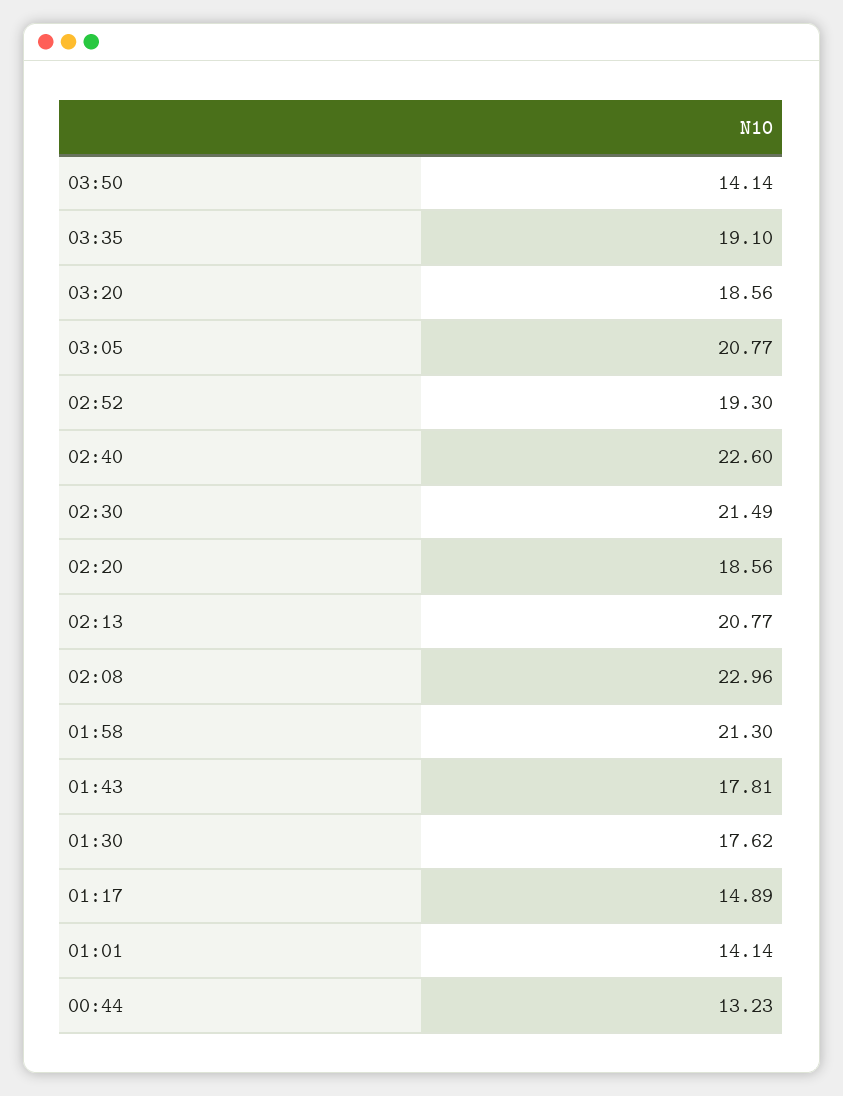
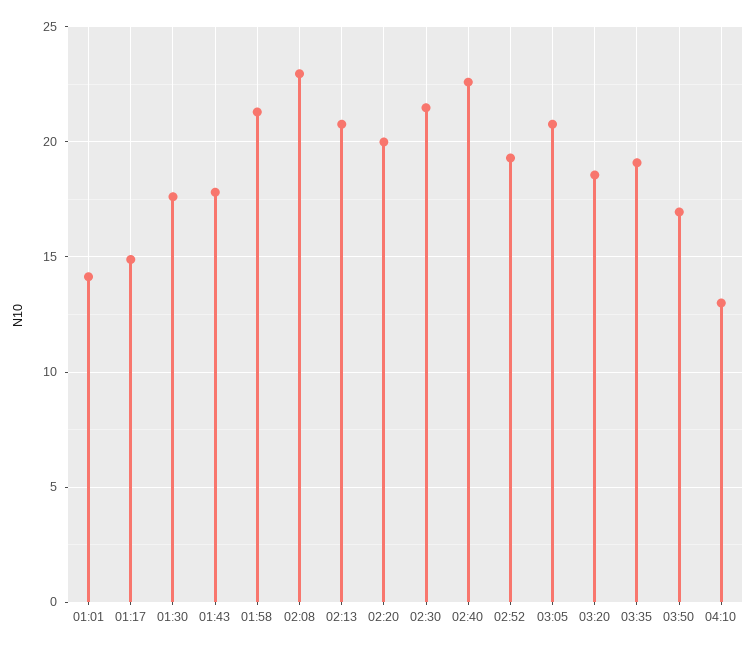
03:50: 14.14 -> 17
02:20: 18.56 -> 20
00:44: 13.23 -> none
04:10: none -> 13

